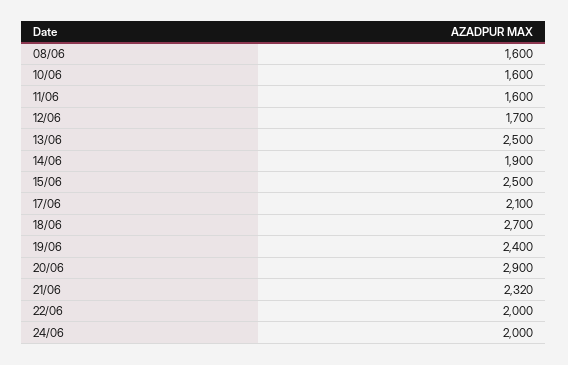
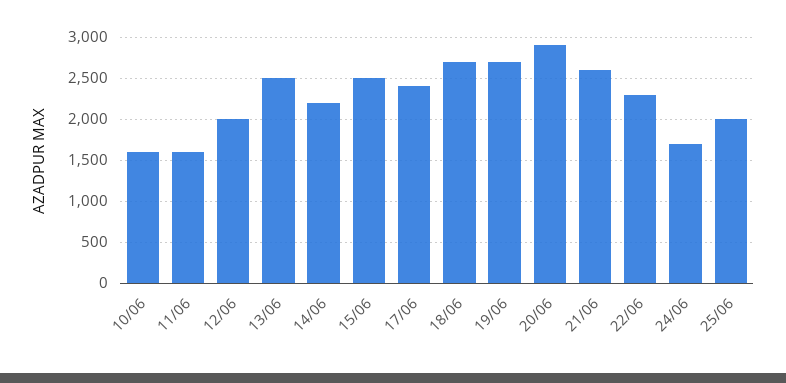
08/06: 1600 -> none
12/06: 1700 -> 2000
14/06: 1900 -> 2200
17/06: 2100 -> 2400
19/06: 2400 -> 2700
21/06: 2320 -> 2600
22/06: 2000 -> 2300
24/06: 2000 -> 1700
25/06: none -> 2000

